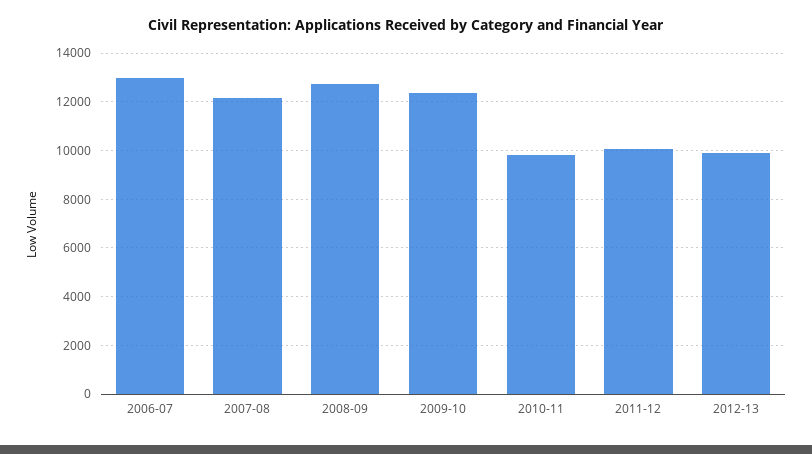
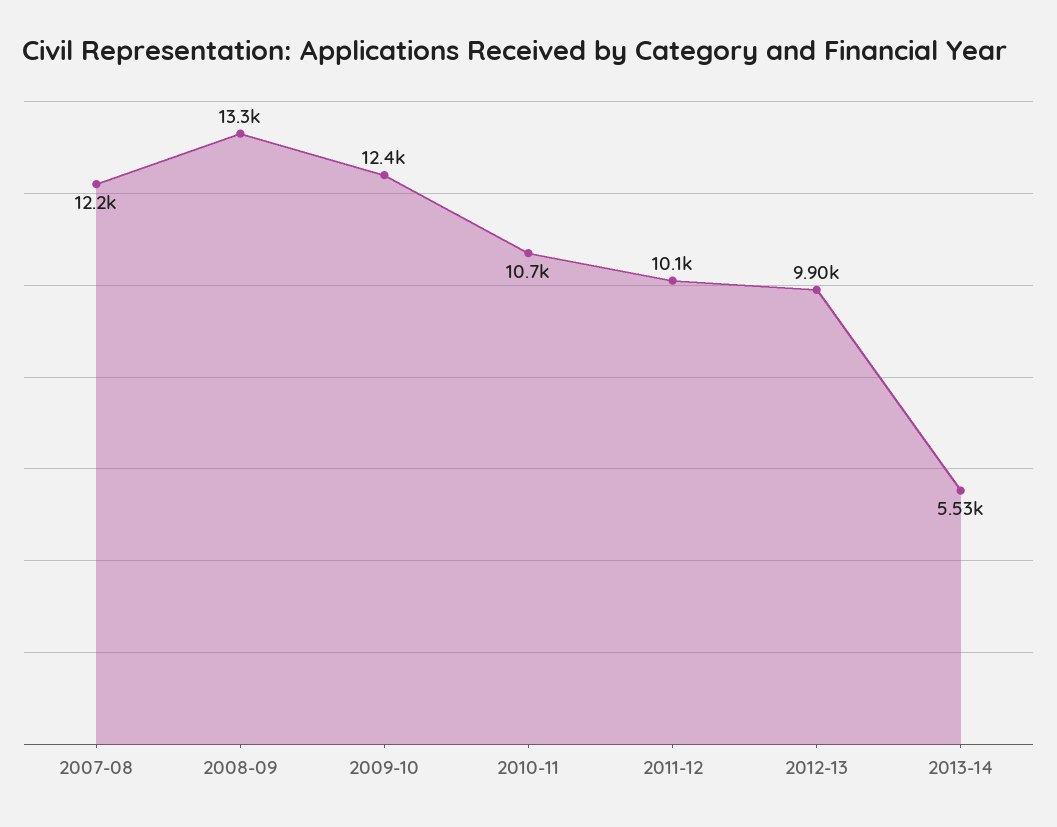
2006-07: 13000 -> none
2008-09: 12750 -> 13300
2010-11: 9750 -> 10700
2013-14: none -> 5530

